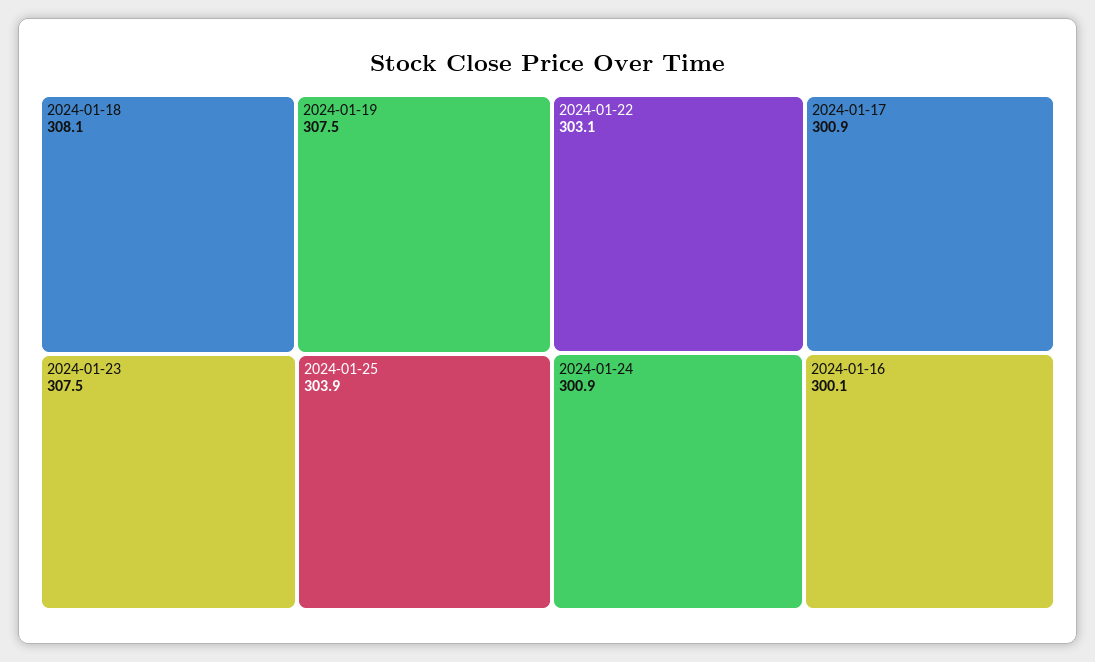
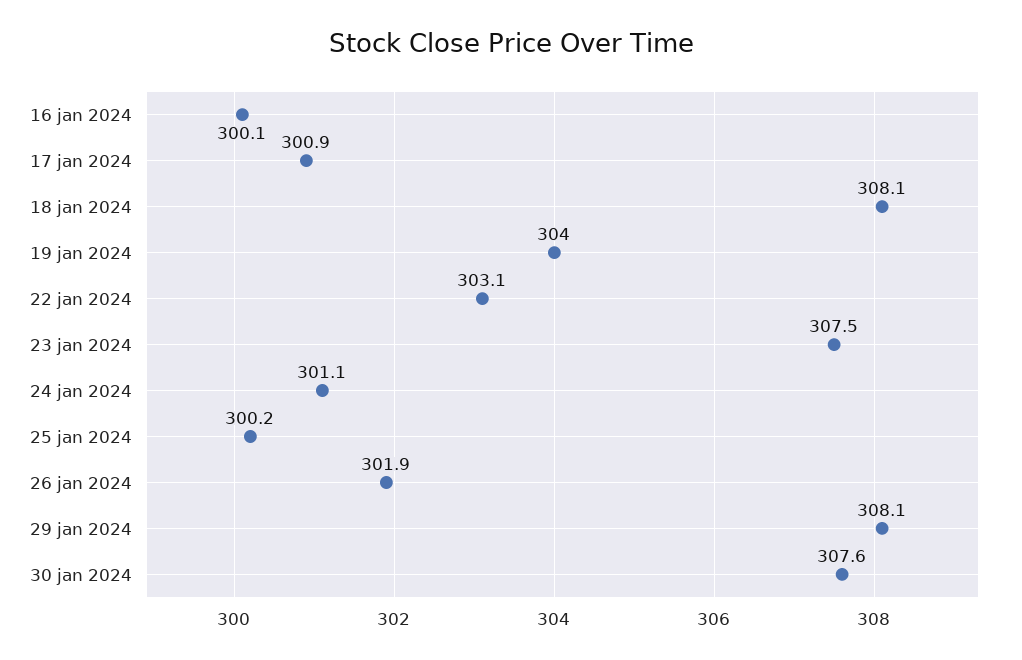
2024-01-19: 307.5 -> 304
2024-01-25: 303.9 -> 300.2
2024-01-24: 300.9 -> 301.1
26 jan 2024: none -> 301.9
29 jan 2024: none -> 308.1
30 jan 2024: none -> 307.6

